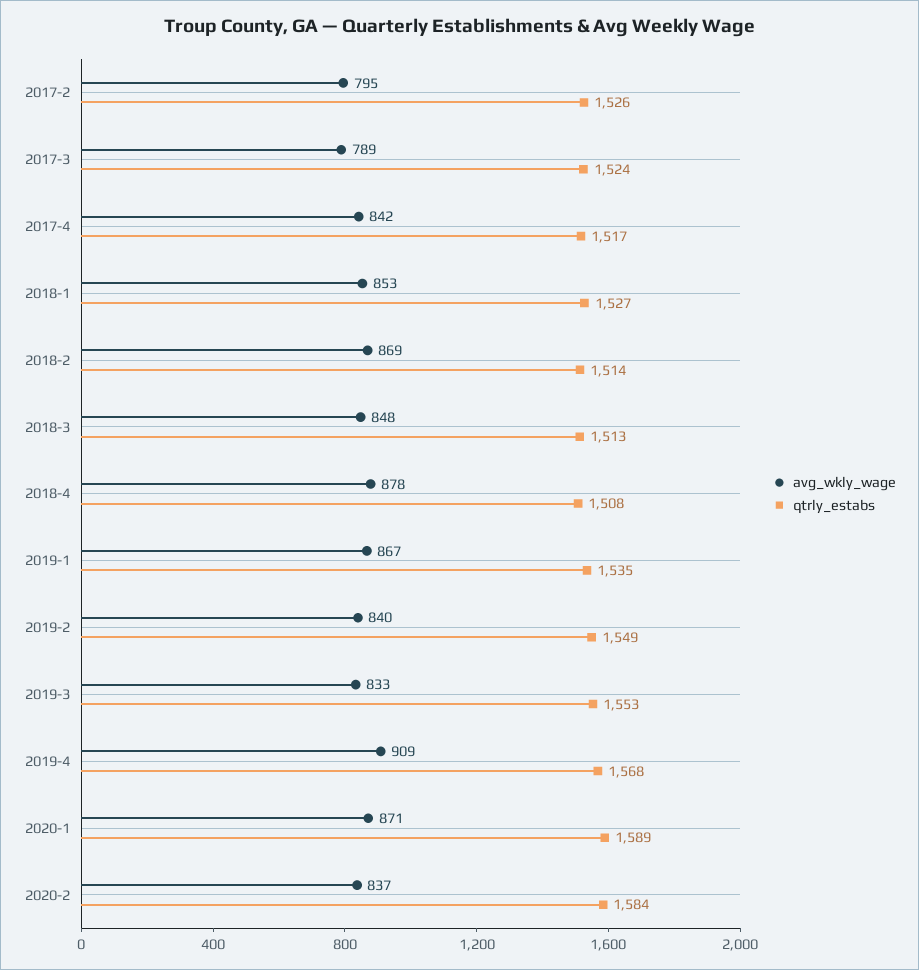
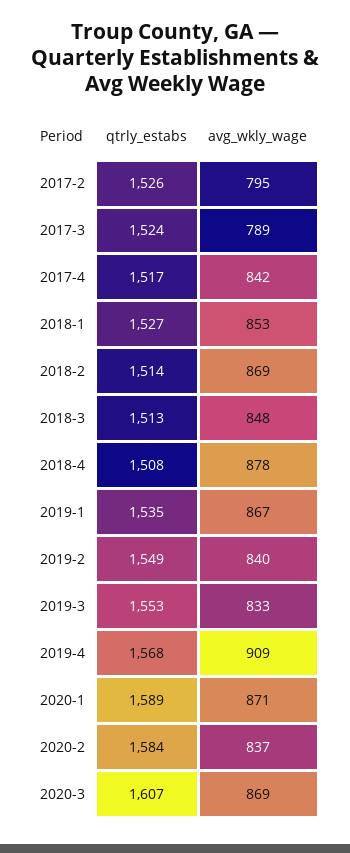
qtrly_estabs, 2020-3: none -> 1607
avg_wkly_wage, 2020-3: none -> 869

